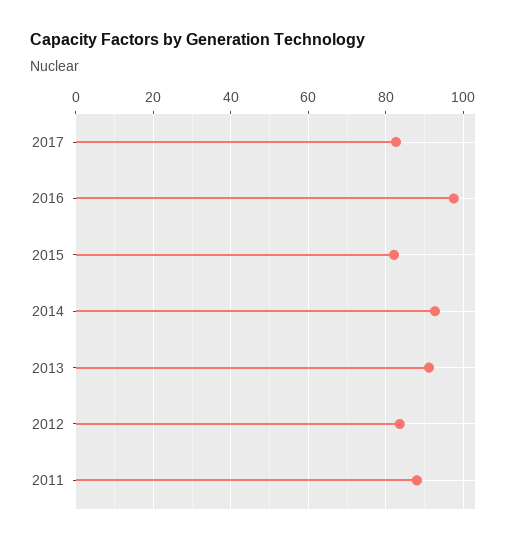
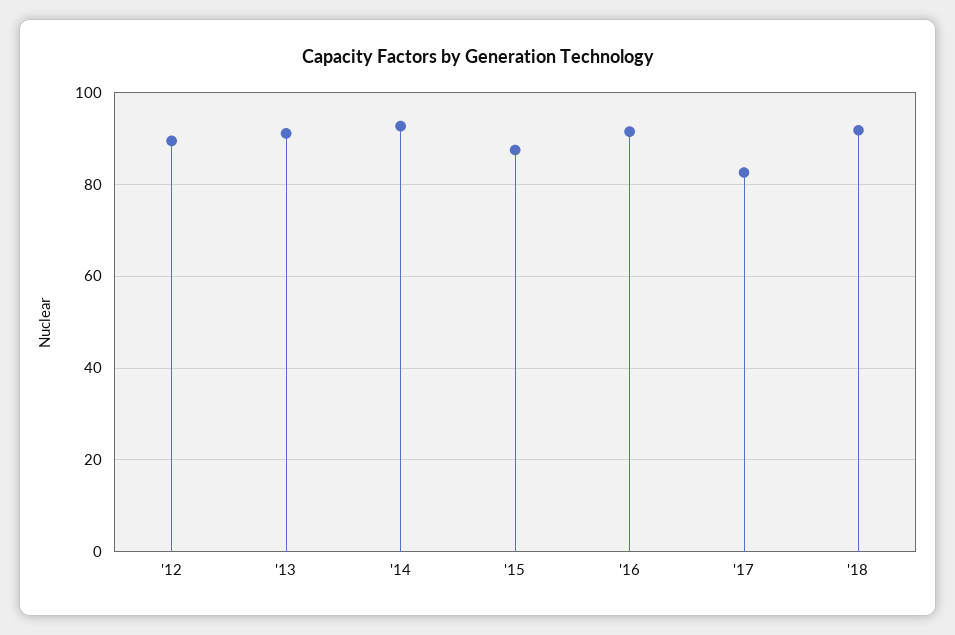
2016: 98 -> 92
2015: 82 -> 88
2012: 84 -> 90
2011: 88 -> none
'18: none -> 92

